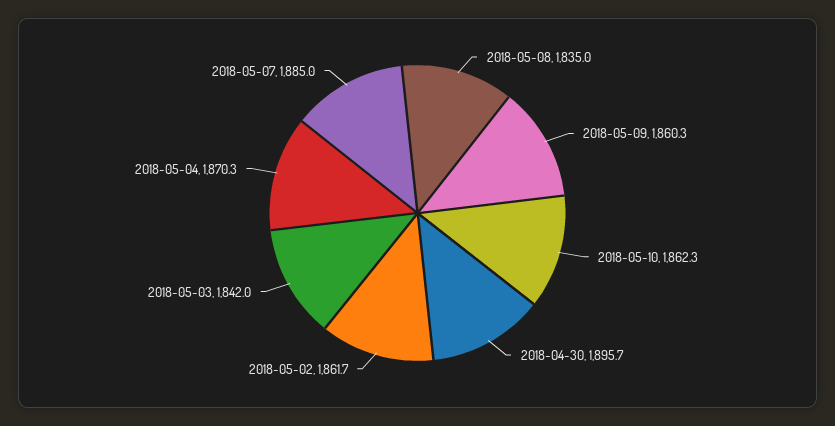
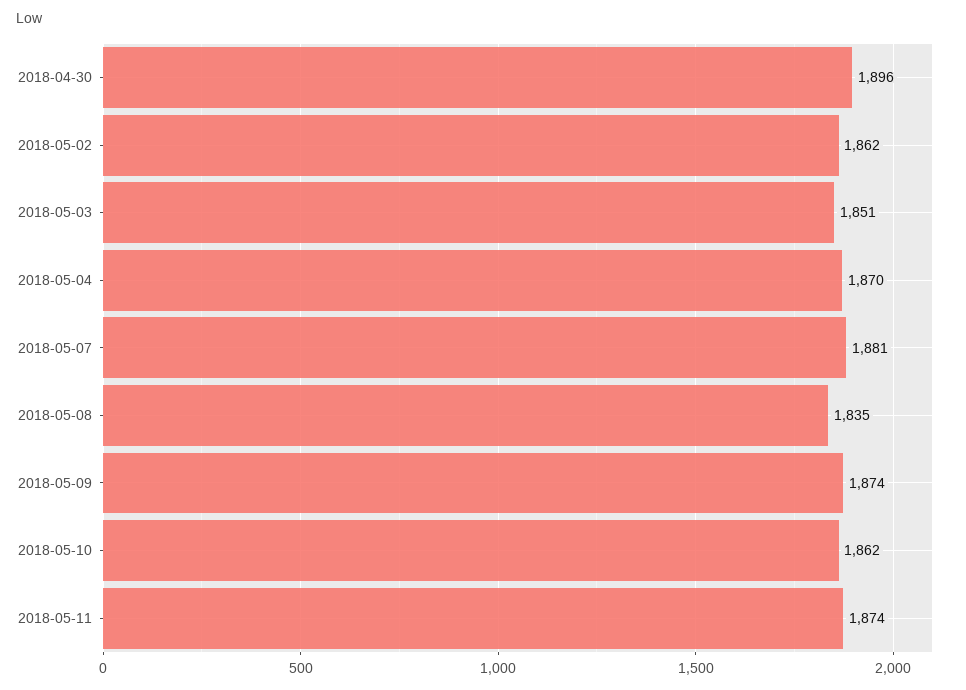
2018-05-09: 1860.3 -> 1874
2018-05-03: 1842 -> 1851
2018-05-07: 1885 -> 1881
2018-05-11: none -> 1874

